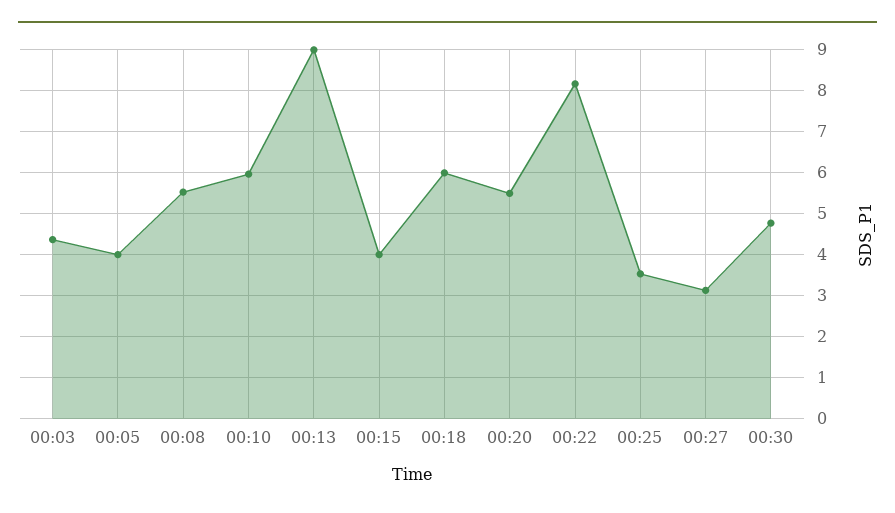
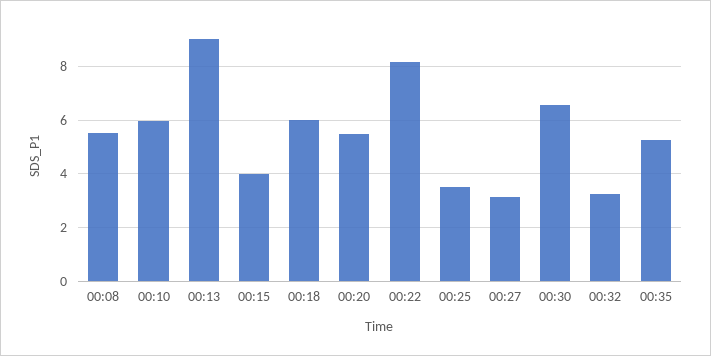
00:03: 4.4 -> none
00:05: 4 -> none
00:30: 4.8 -> 6.5
00:32: none -> 3.25
00:35: none -> 5.25

